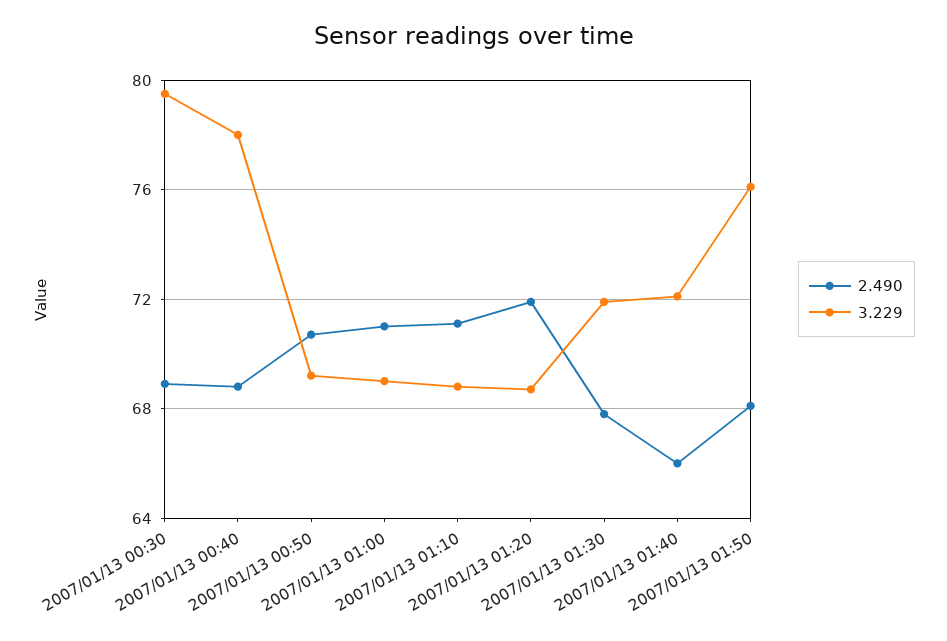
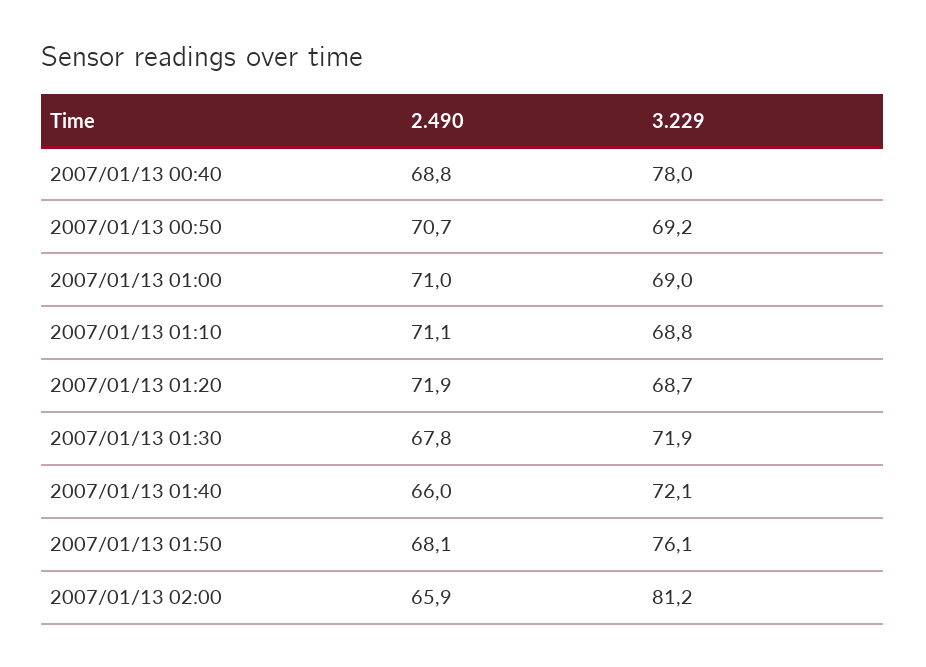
2.490, 2007/01/13 00:30: 69 -> none
3.229, 2007/01/13 00:30: 79.5 -> none
2.490, 2007/01/13 02:00: none -> 65.9
3.229, 2007/01/13 02:00: none -> 81.2

